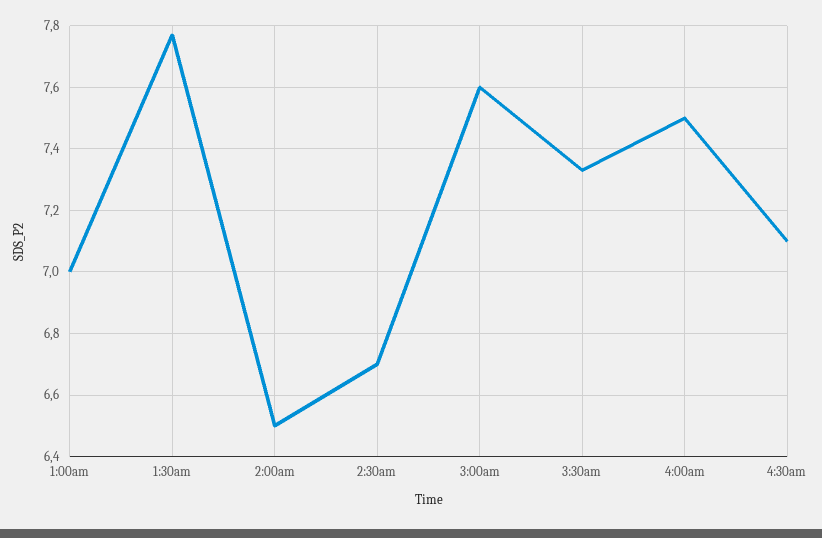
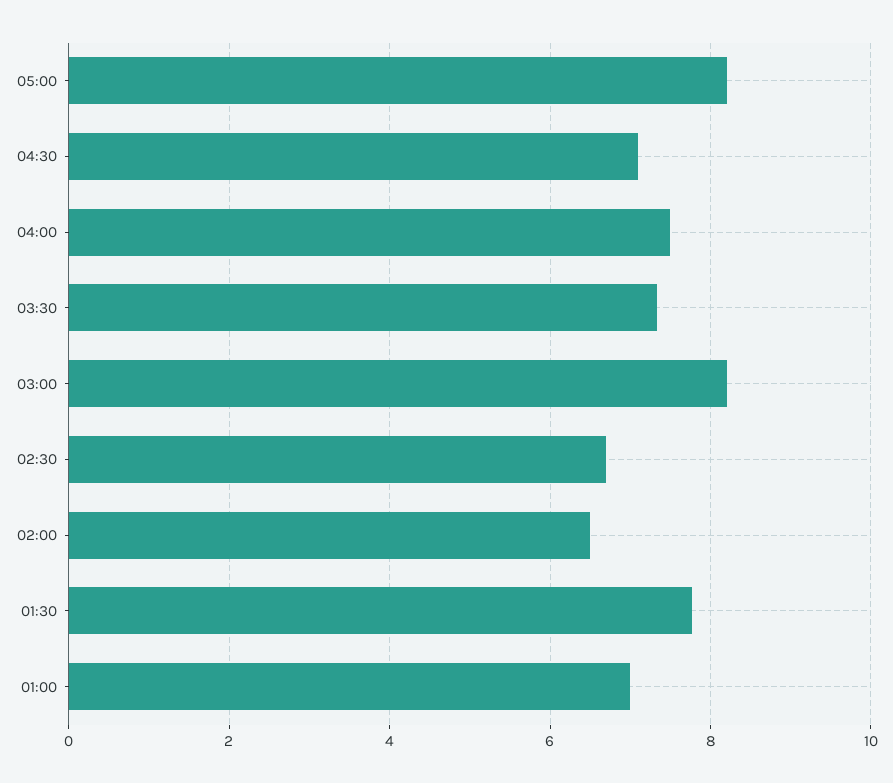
3:00am: 7.6 -> 8.2
05:00: none -> 8.2

